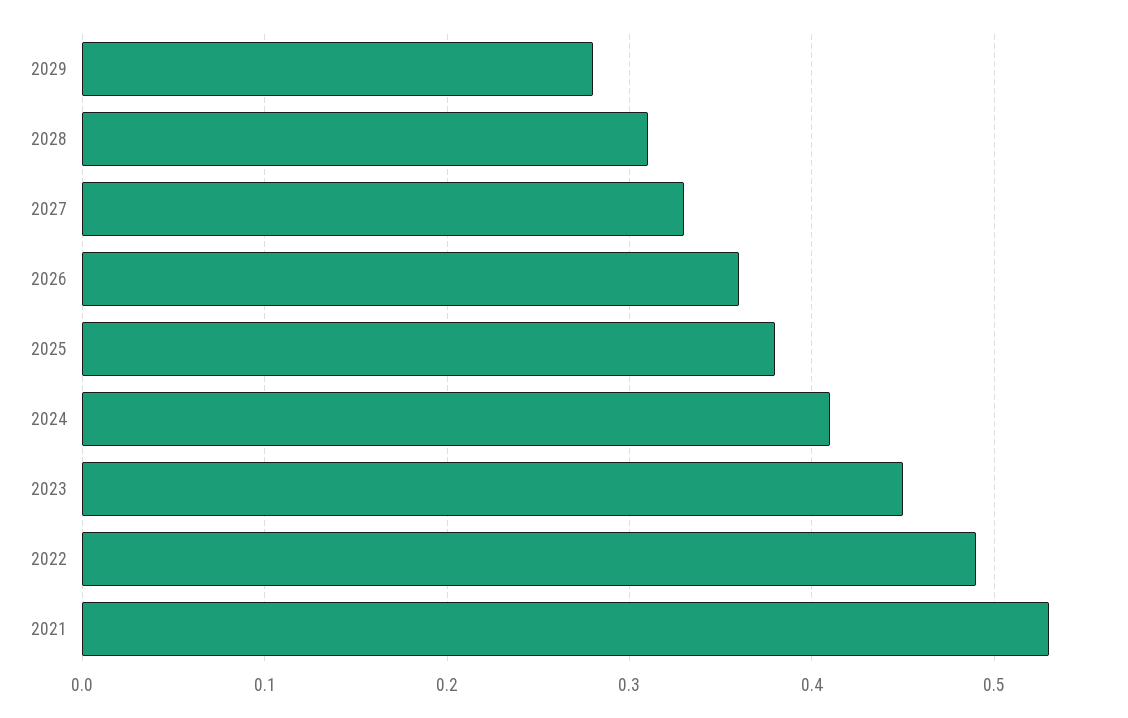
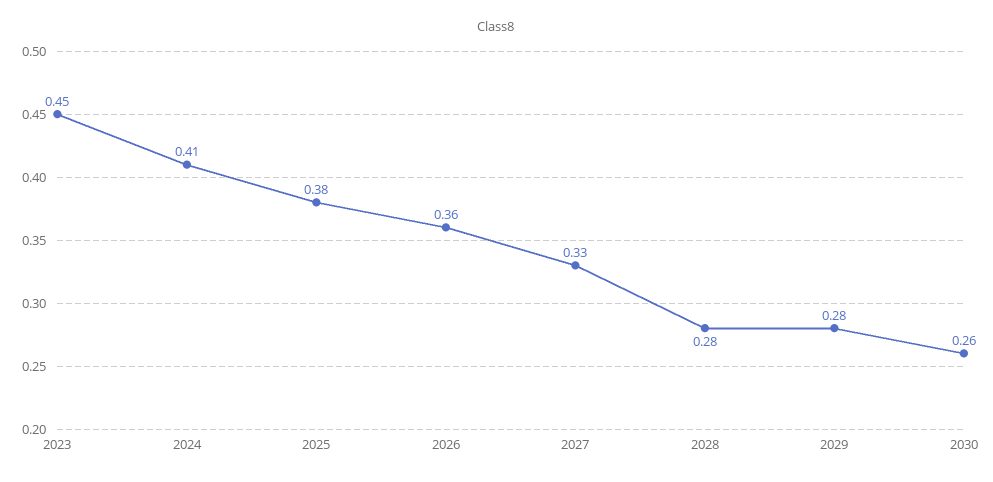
2028: 0.31 -> 0.28
2022: 0.49 -> none
2021: 0.53 -> none
2030: none -> 0.26

